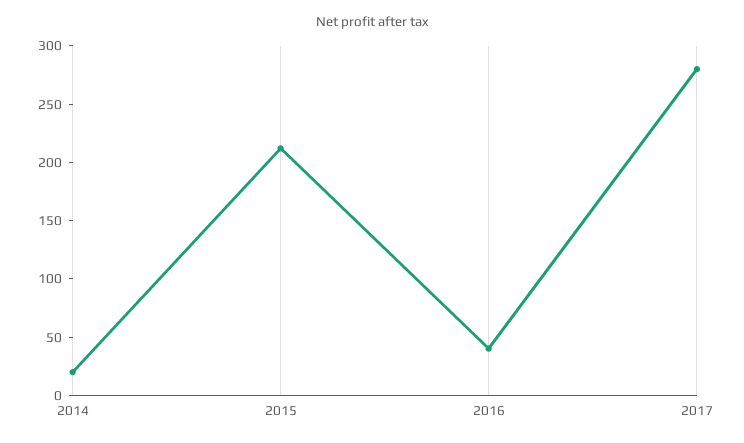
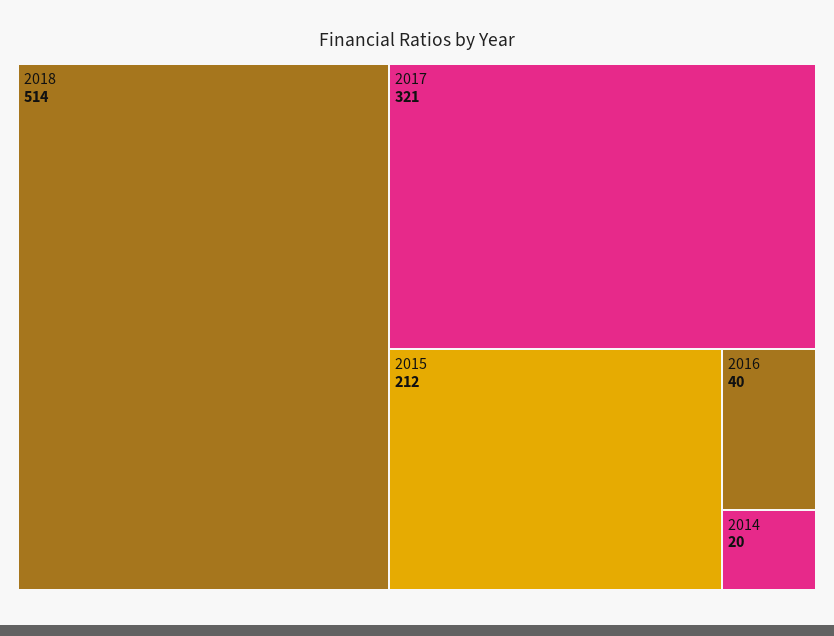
2017: 280 -> 321
2018: none -> 514

